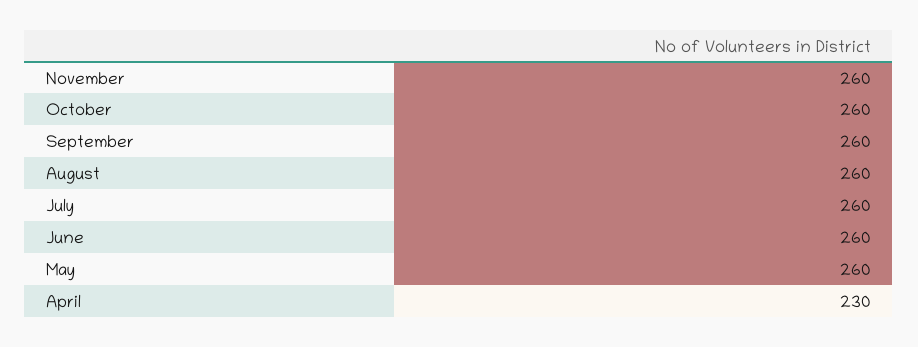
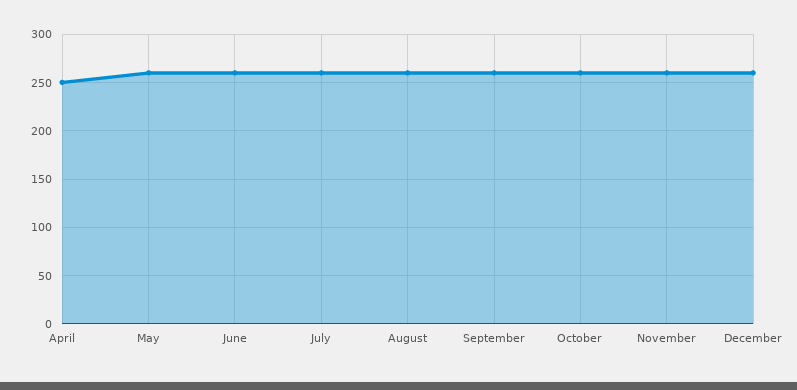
April: 230 -> 250
December: none -> 260

